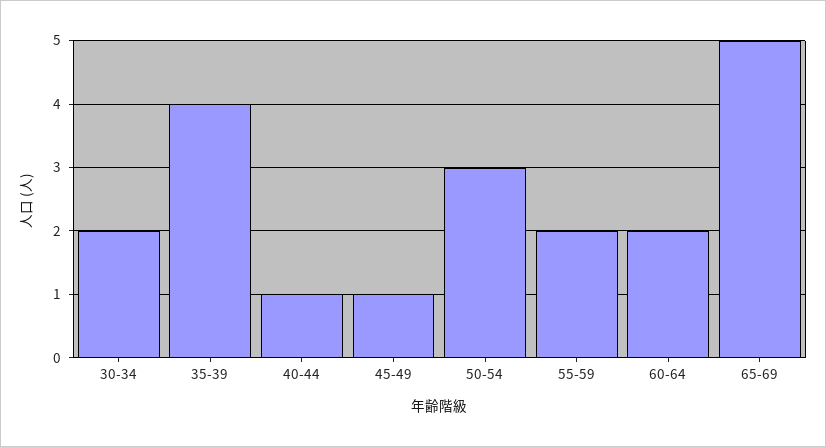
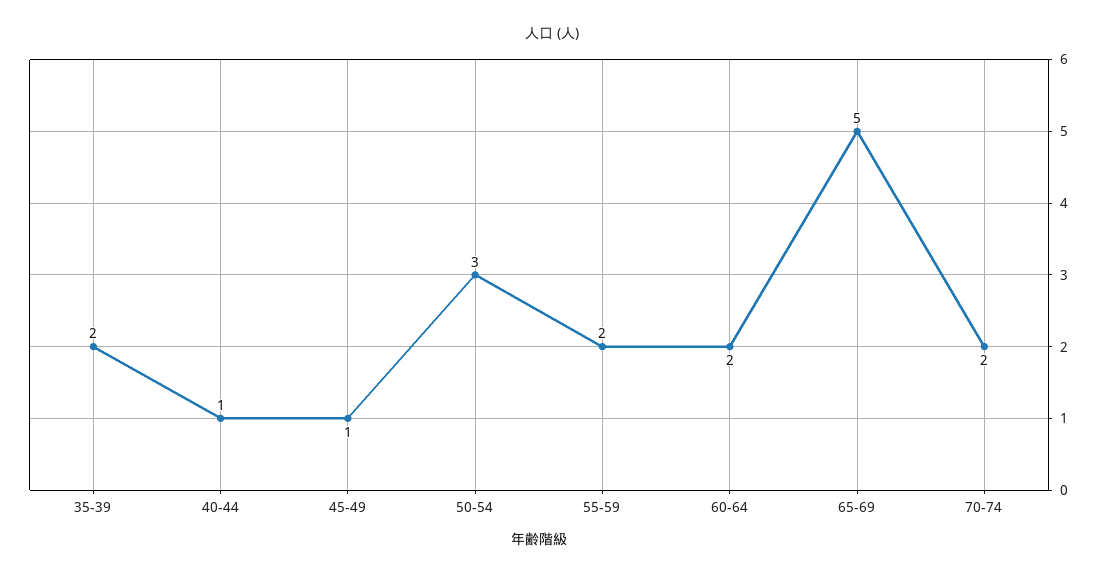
30-34: 2 -> none
35-39: 4 -> 2
70-74: none -> 2

